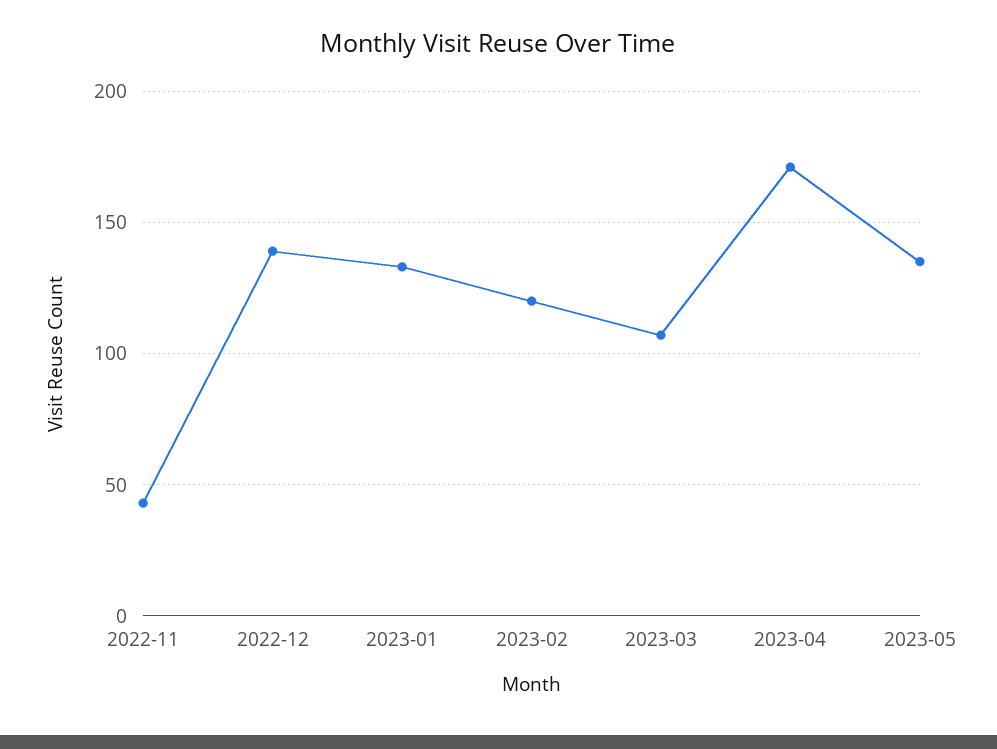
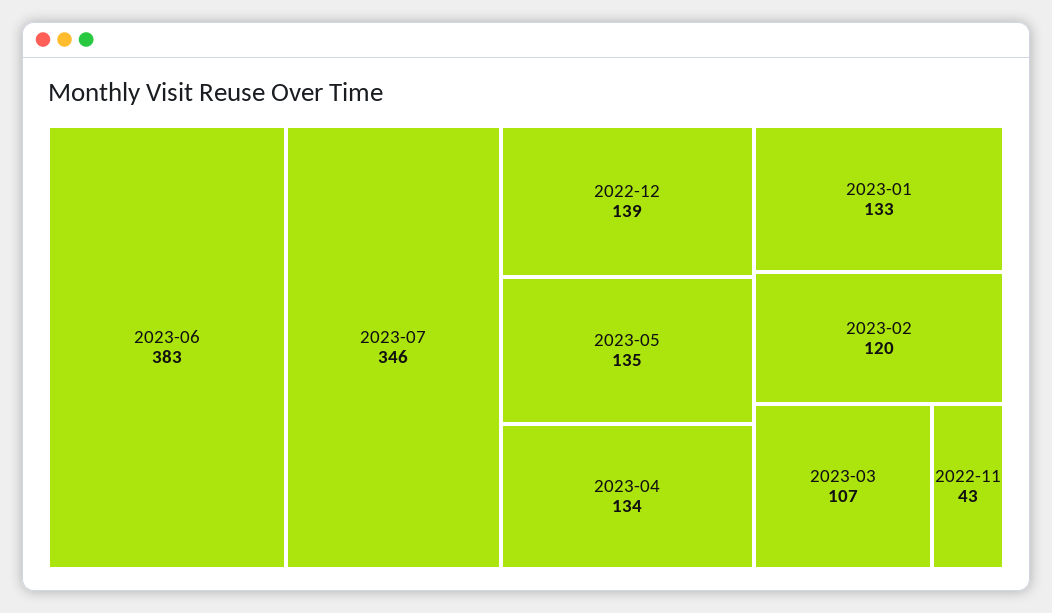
2023-04: 170 -> 134
2023-06: none -> 383
2023-07: none -> 346

